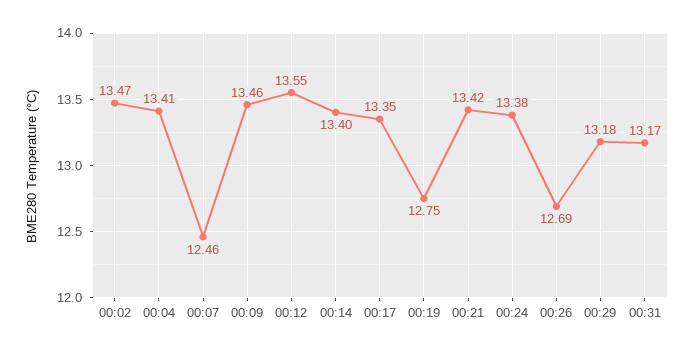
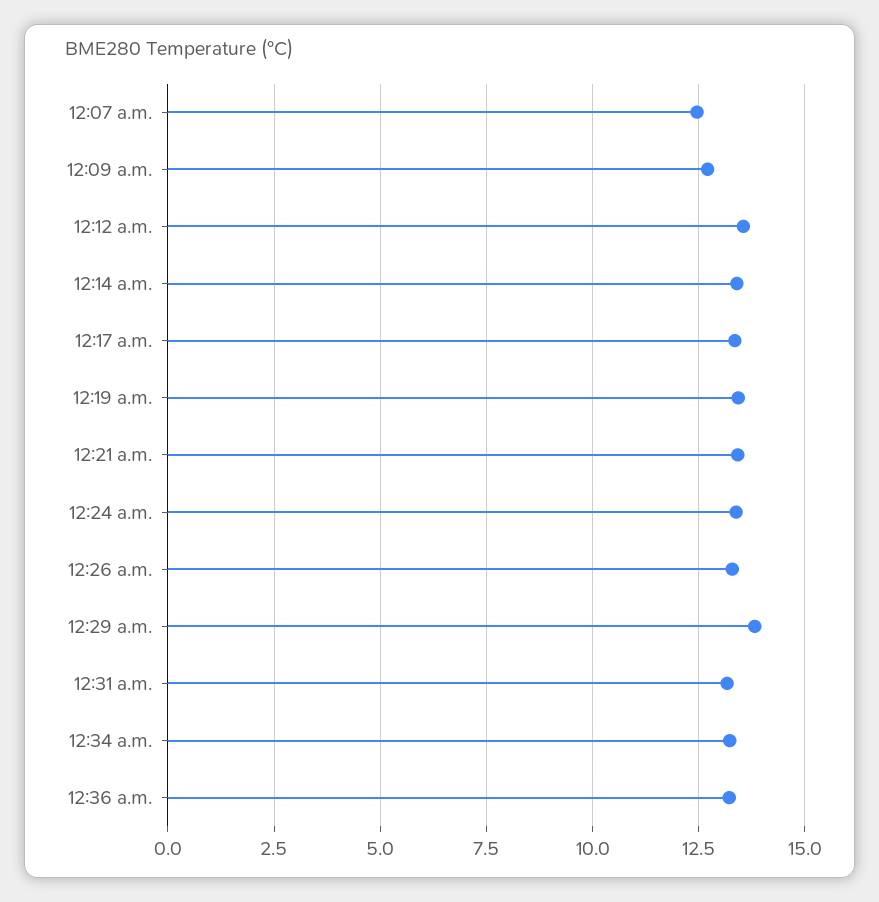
00:02: 13.47 -> none
00:04: 13.41 -> none
00:09: 13.46 -> 12.75
00:19: 12.75 -> 13.5
00:26: 12.69 -> 13.25
00:29: 13.18 -> 13.75
12:34 a.m.: none -> 13.25
12:36 a.m.: none -> 13.25

